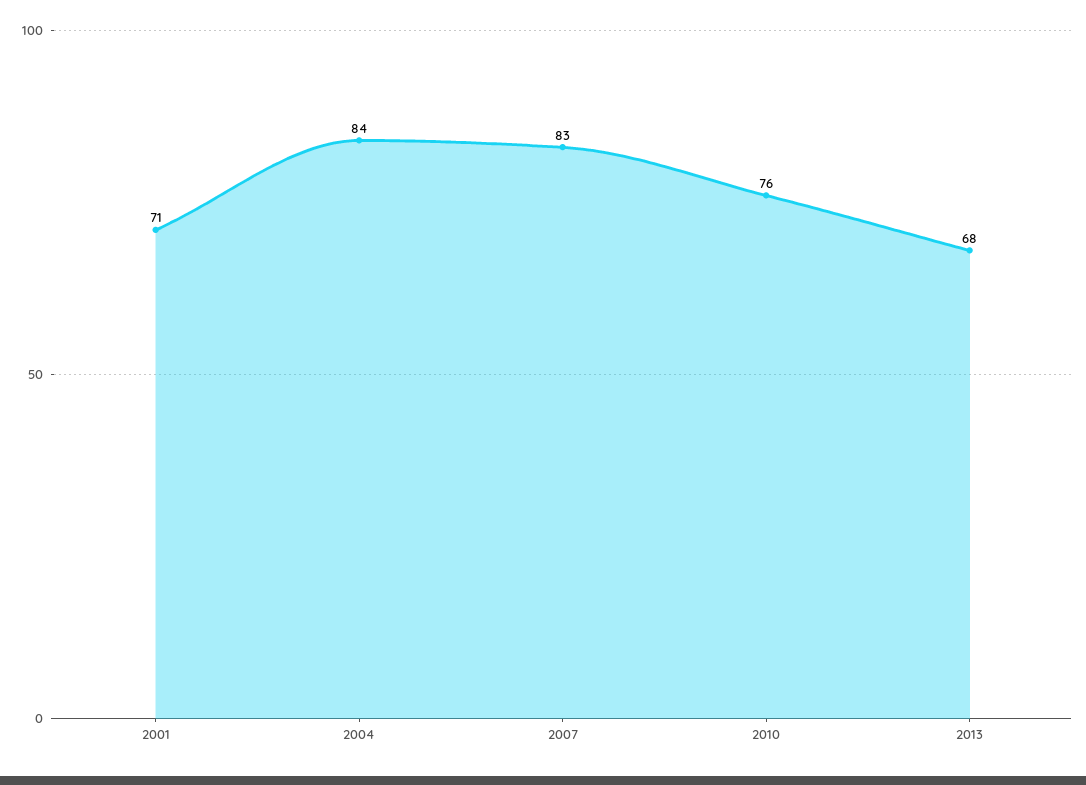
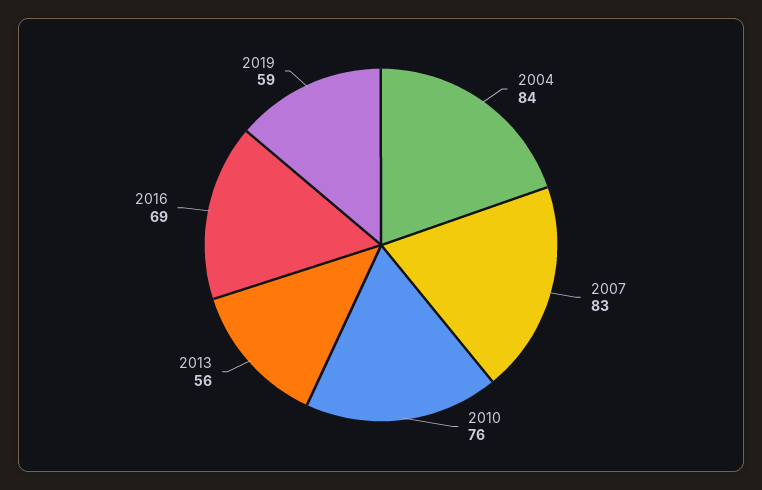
2001: 71 -> none
2013: 68 -> 56
2016: none -> 69
2019: none -> 59

